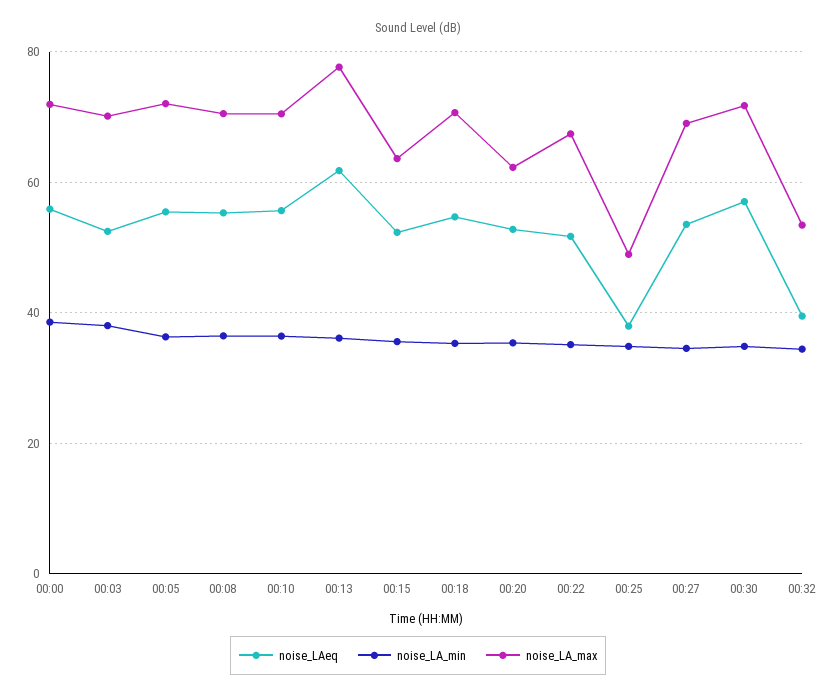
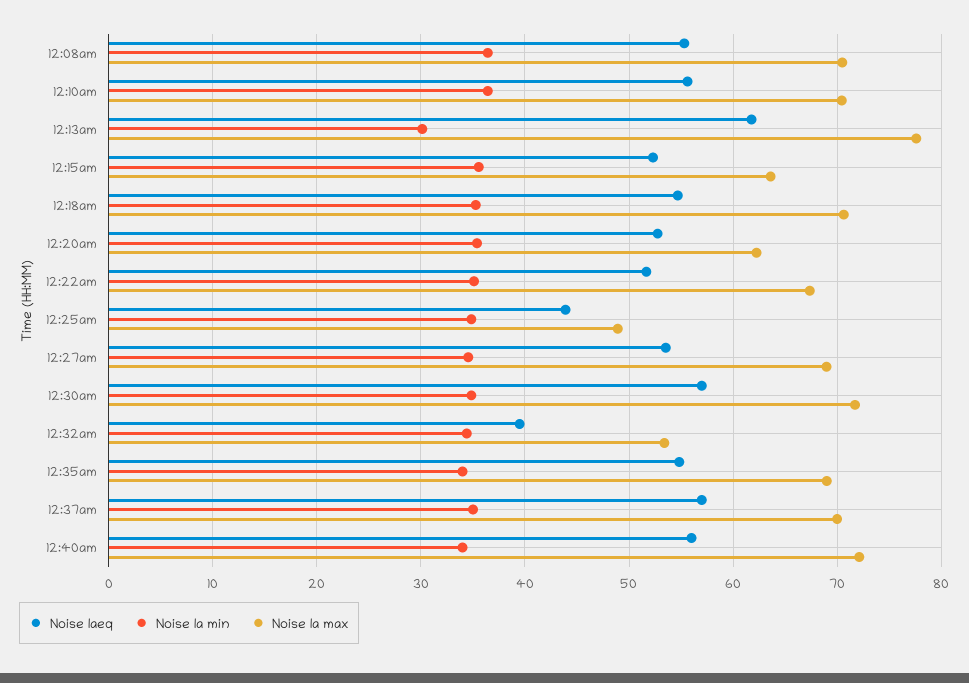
noise_LAeq, 00:00: 56 -> none
noise_LA_min, 00:00: 38 -> none
noise_LA_max, 00:00: 72 -> none
noise_LAeq, 00:03: 52 -> none
noise_LA_min, 00:03: 38 -> none
noise_LA_max, 00:03: 70 -> none
noise_LAeq, 00:05: 56 -> none
noise_LA_min, 00:05: 36 -> none
noise_LA_max, 00:05: 72 -> none
noise_LA_min, 00:13: 36 -> 30
noise_LAeq, 00:25: 38 -> 44
noise_LAeq, 12:35am: none -> 55
noise_LA_min, 12:35am: none -> 34
noise_LA_max, 12:35am: none -> 69
noise_LAeq, 12:37am: none -> 57
noise_LA_min, 12:37am: none -> 35
noise_LA_max, 12:37am: none -> 70
noise_LAeq, 12:40am: none -> 56
noise_LA_min, 12:40am: none -> 34
noise_LA_max, 12:40am: none -> 72

